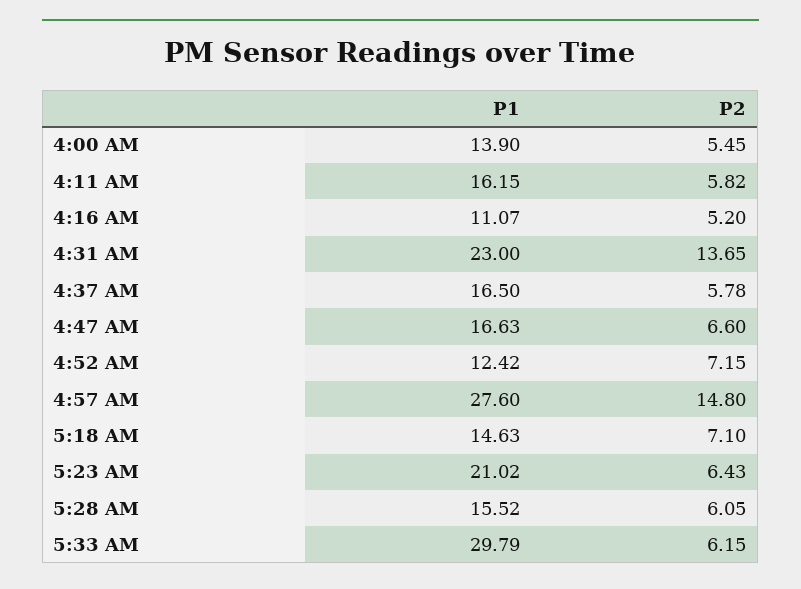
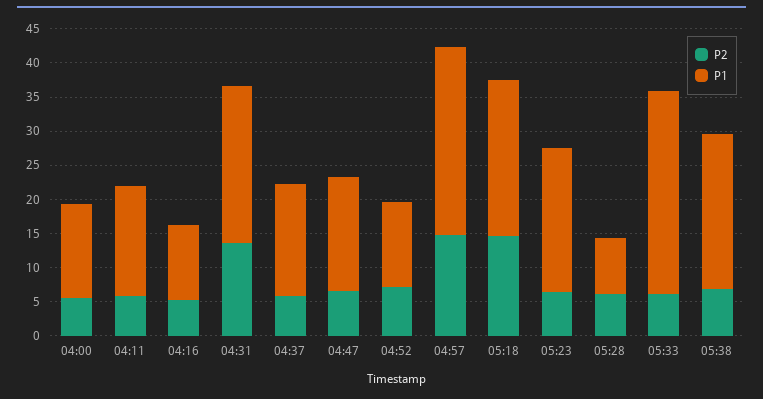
P1, 5:18 AM: 14.63 -> 22.5
P2, 5:18 AM: 7.1 -> 15
P1, 5:28 AM: 15.52 -> 7.5
P2, 05:38: none -> 7.5
P1, 05:38: none -> 22.5

